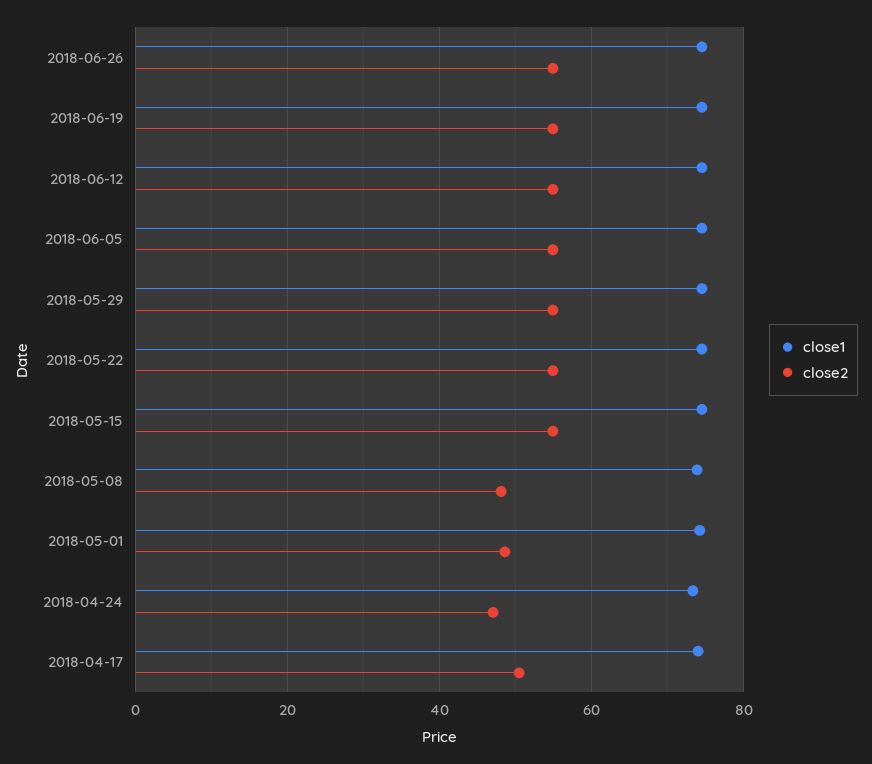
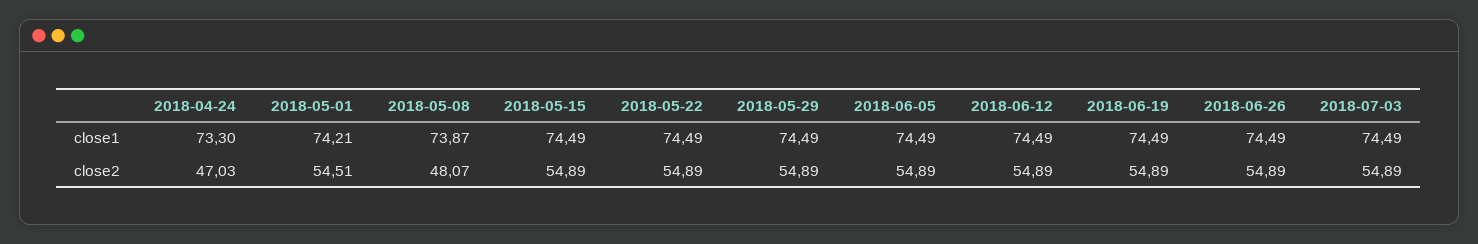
close2, 2018-05-01: 48 -> 54.51
close1, 2018-04-17: 74 -> none
close2, 2018-04-17: 50 -> none
close1, 2018-07-03: none -> 74.49
close2, 2018-07-03: none -> 54.89

